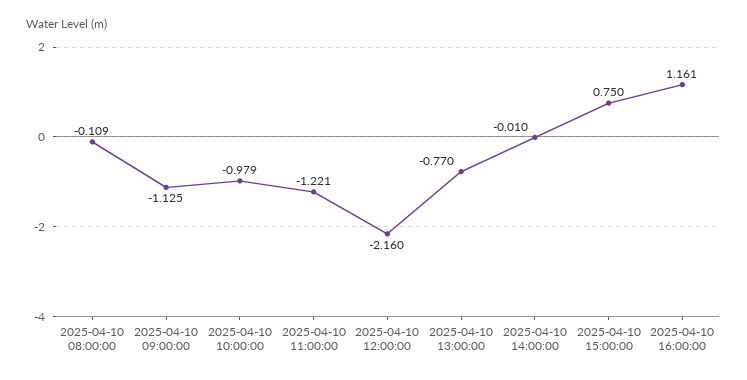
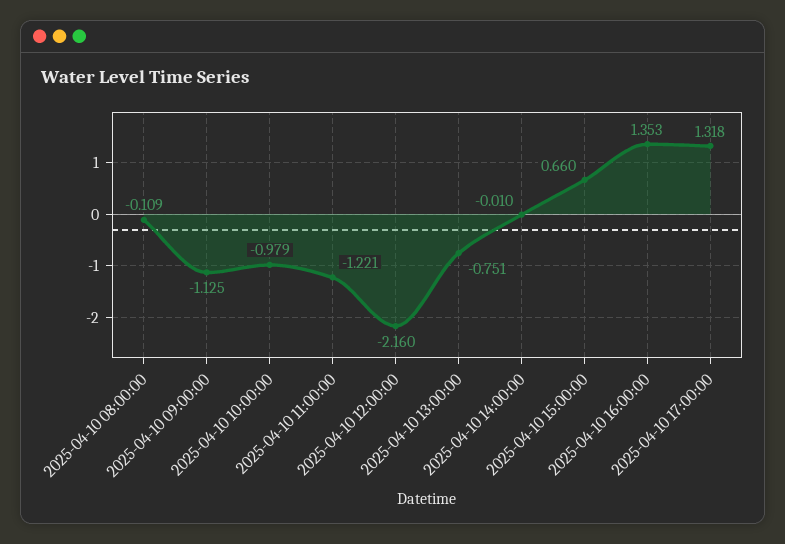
2025-04-10 13:00:00: -0.77 -> -0.751
2025-04-10 15:00:00: 0.75 -> 0.66
2025-04-10 16:00:00: 1.161 -> 1.353
2025-04-10 17:00:00: none -> 1.318

